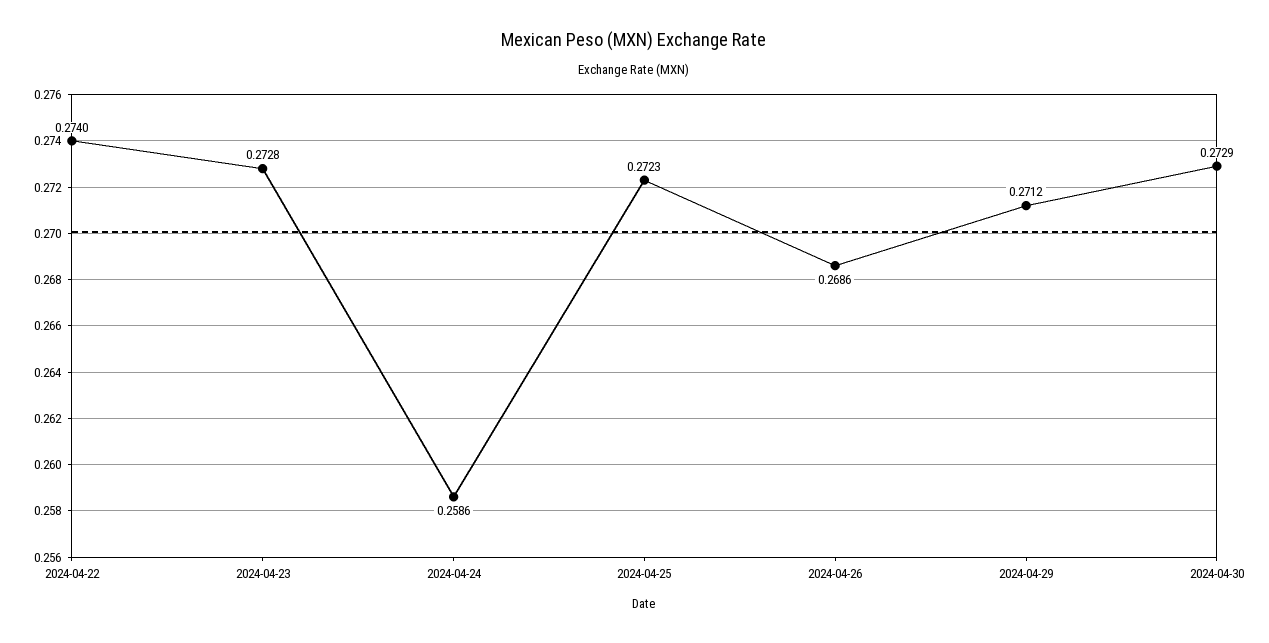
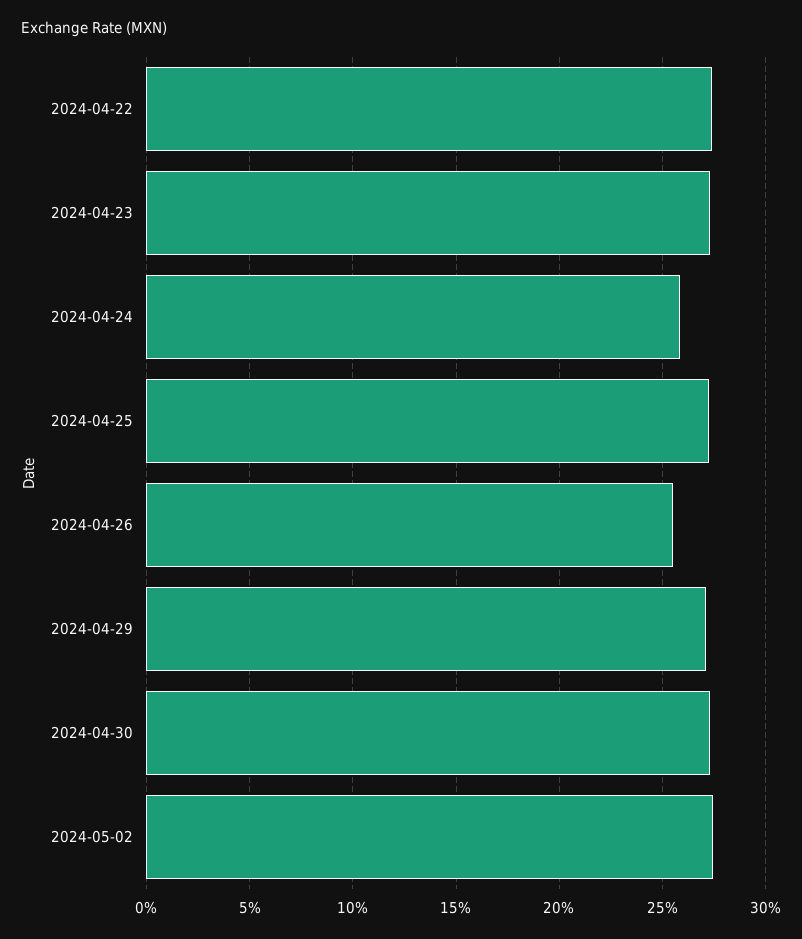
2024-04-26: 0.2686 -> 0.255
2024-05-02: none -> 0.275

